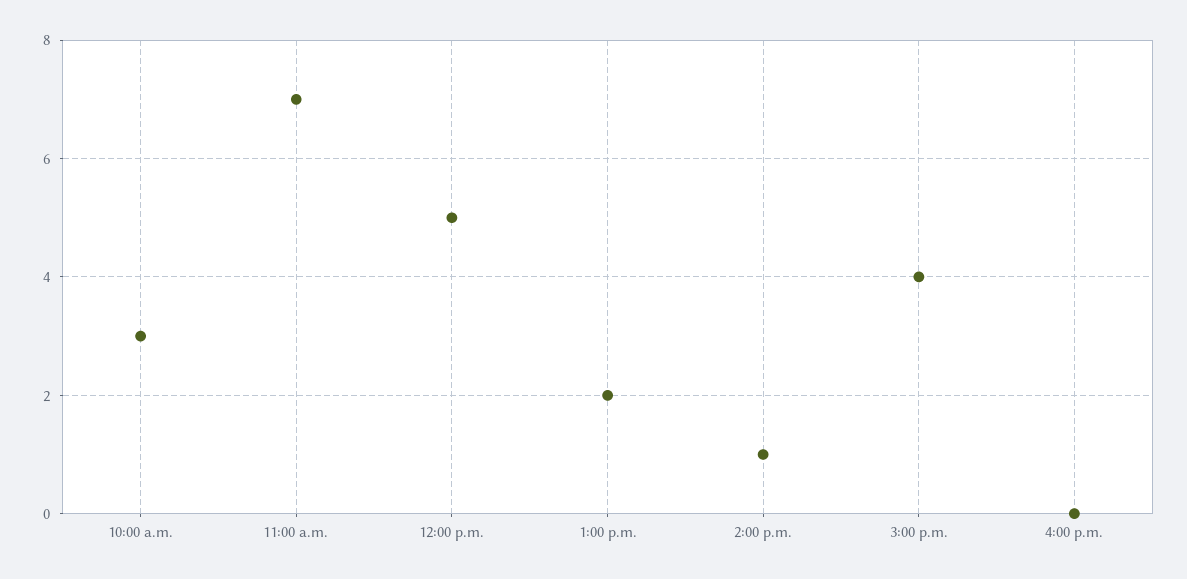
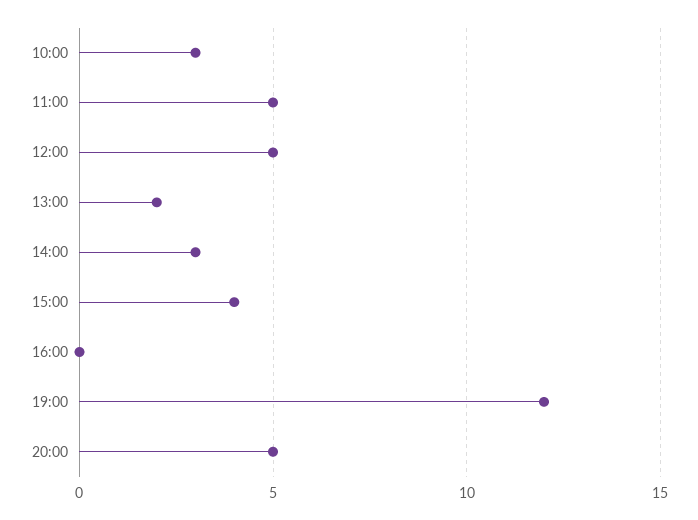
11:00 a.m.: 7 -> 5
2:00 p.m.: 1 -> 3
19:00: none -> 12
20:00: none -> 5

